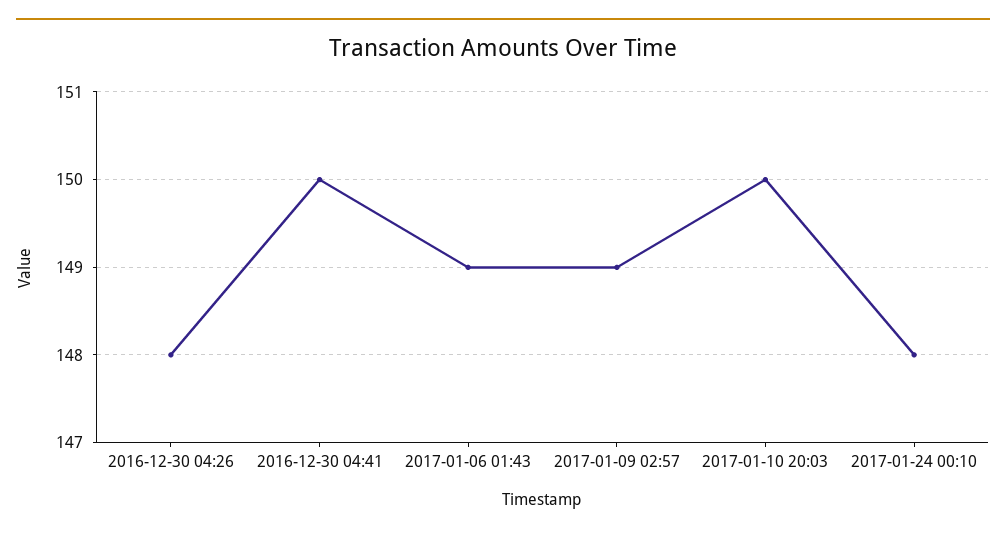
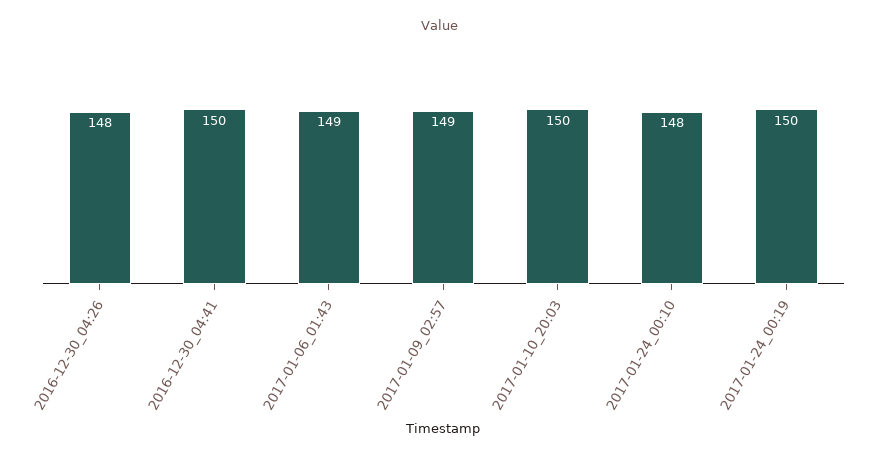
2017-01-24_00:19: none -> 150

